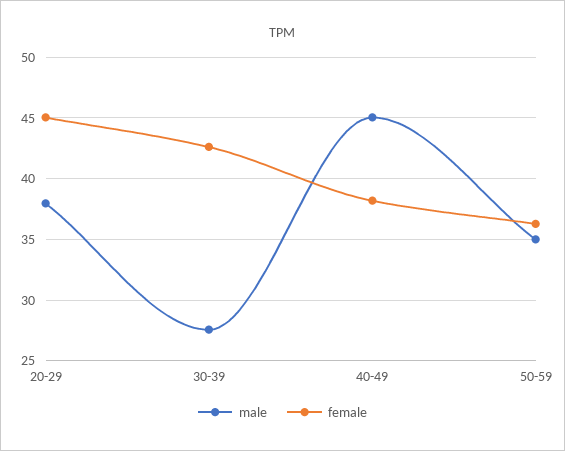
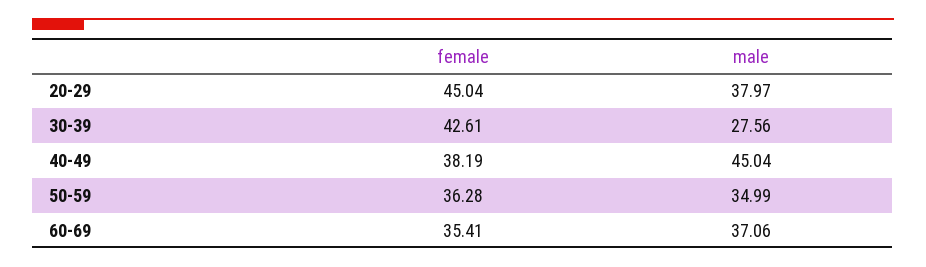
female, 60-69: none -> 35.41
male, 60-69: none -> 37.06

